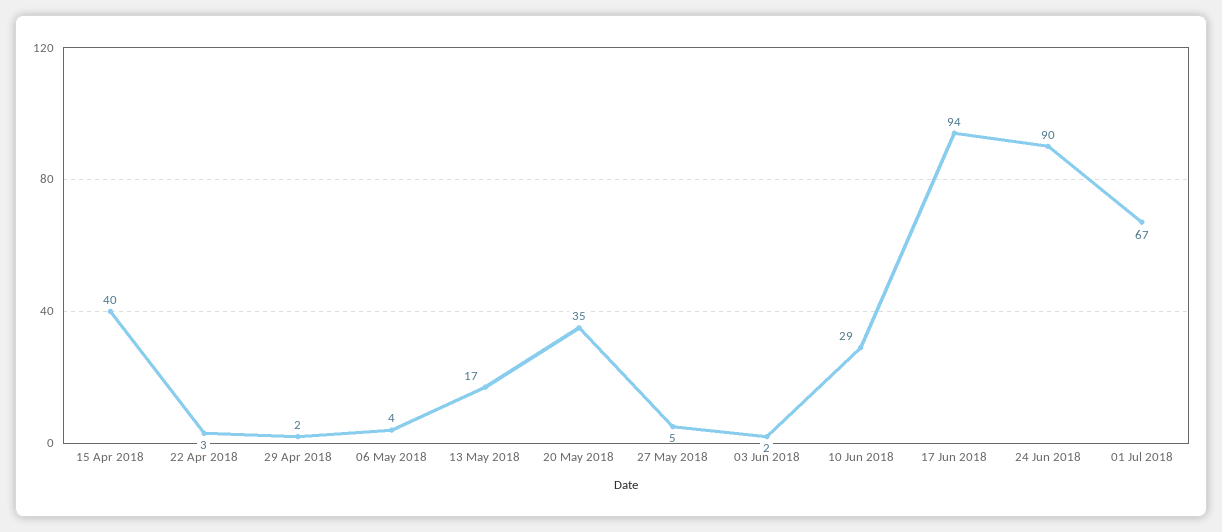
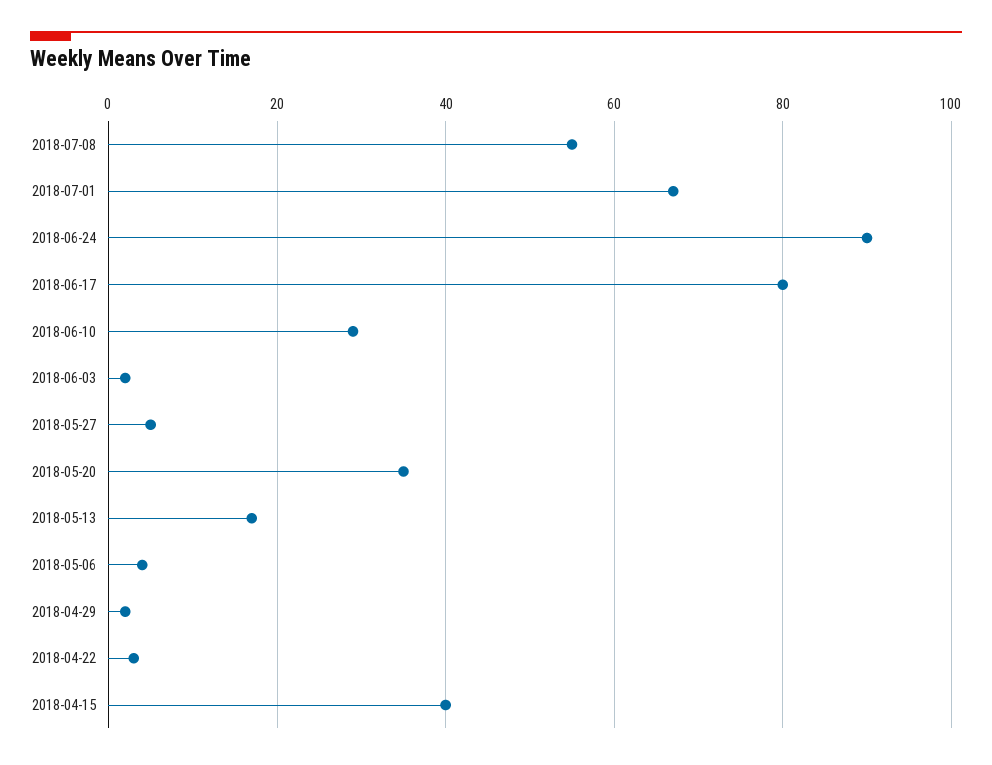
17 Jun 2018: 94 -> 80
2018-07-08: none -> 55

